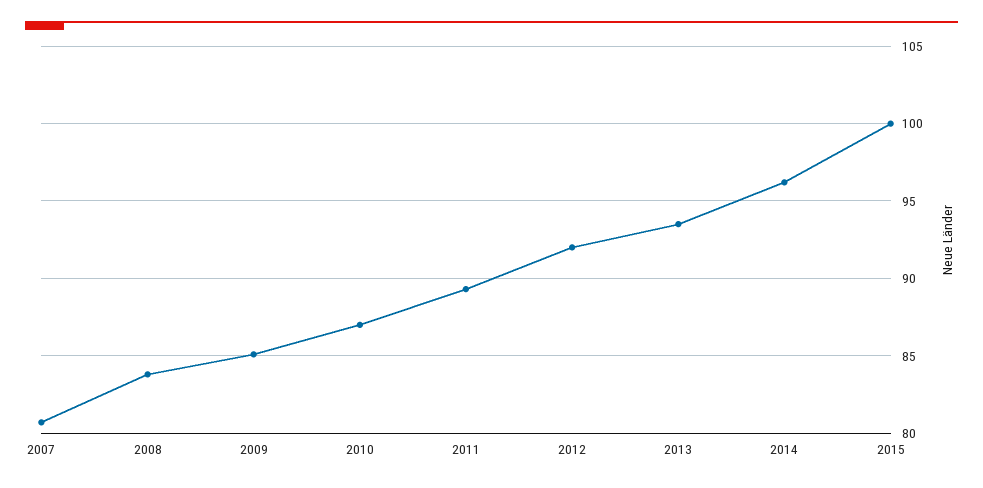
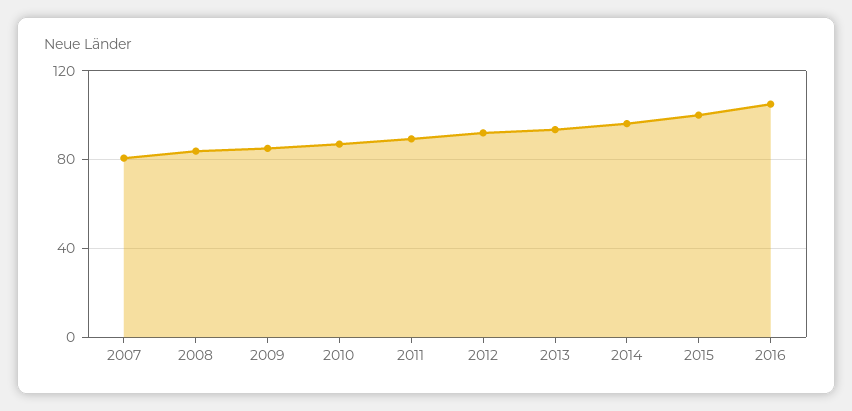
2016: none -> 105

